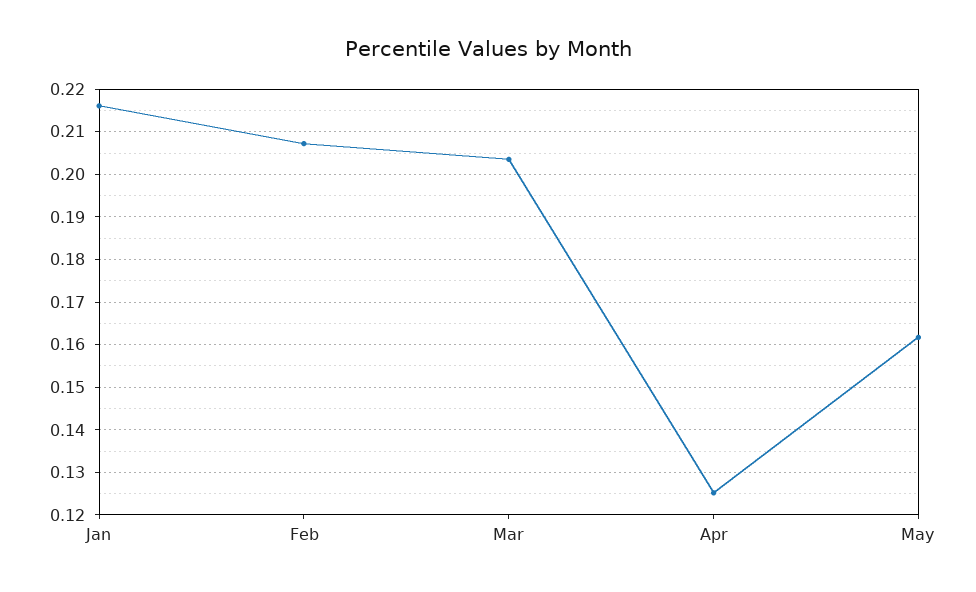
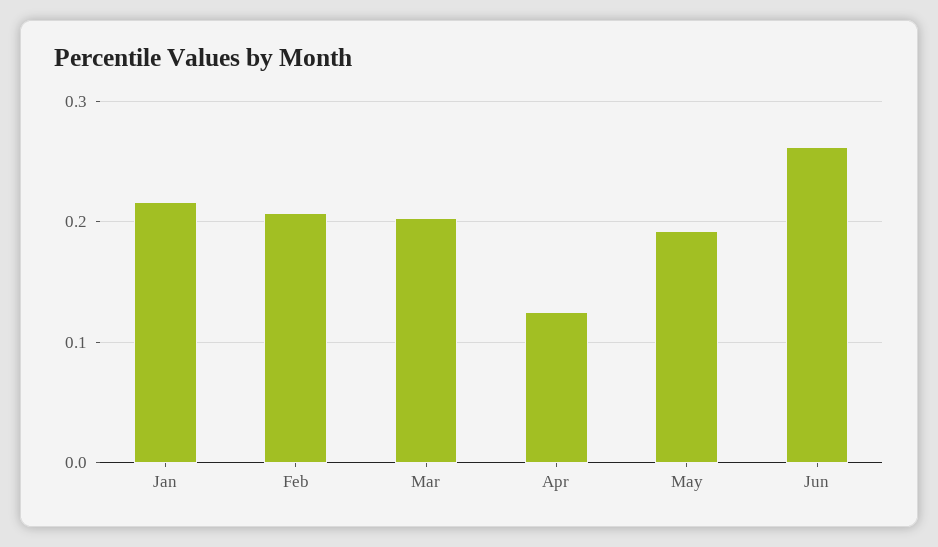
May: 0.162 -> 0.19
Jun: none -> 0.26

